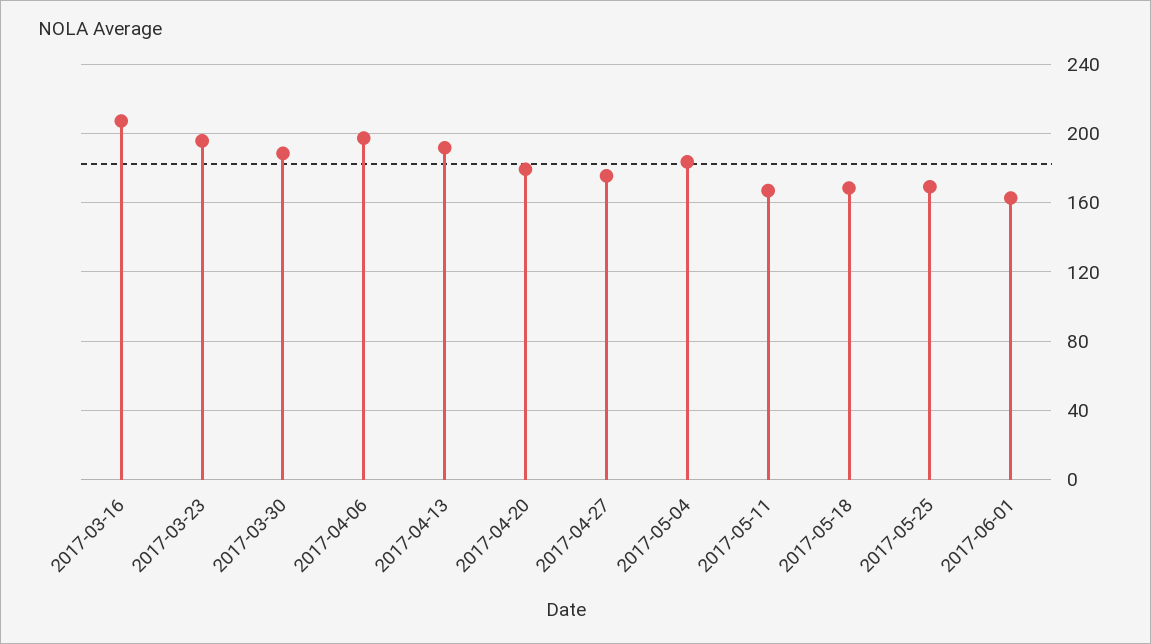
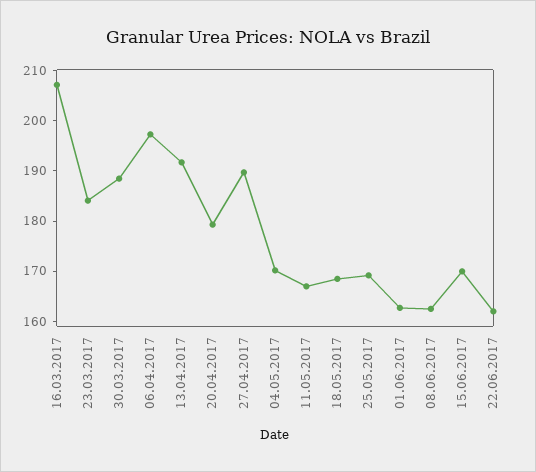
2017-03-23: 195 -> 184
2017-04-27: 175 -> 190
2017-05-04: 185 -> 170
08.06.2017: none -> 162
15.06.2017: none -> 170
22.06.2017: none -> 162

